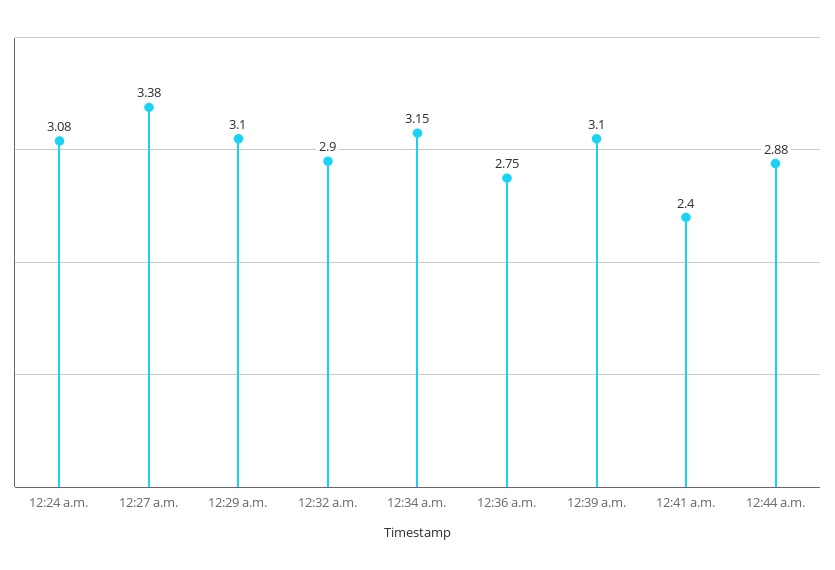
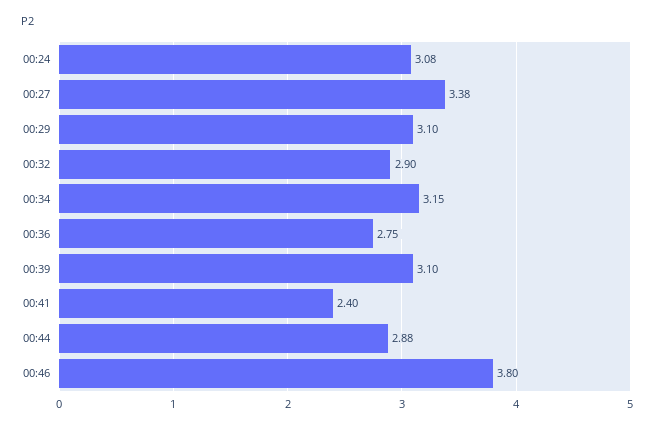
00:46: none -> 3.8

